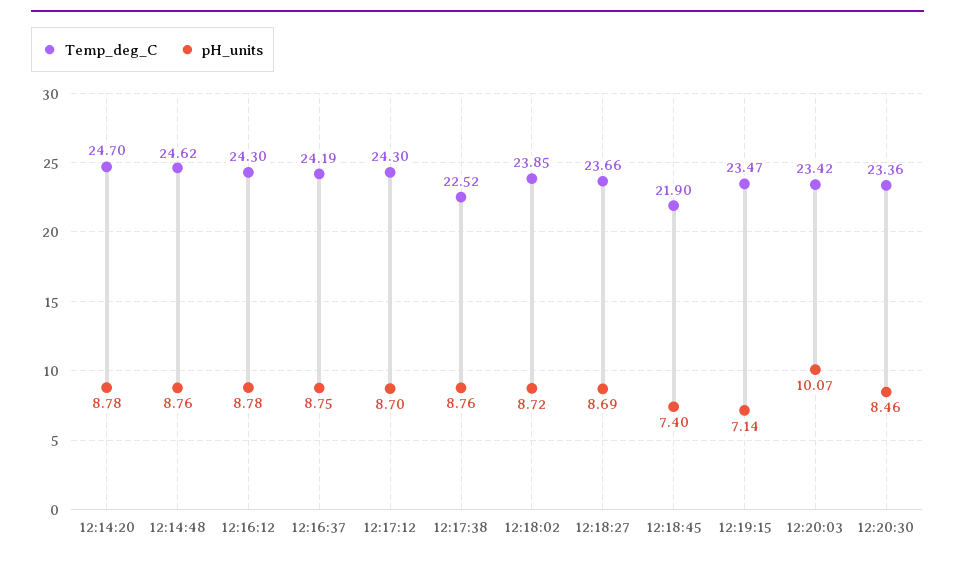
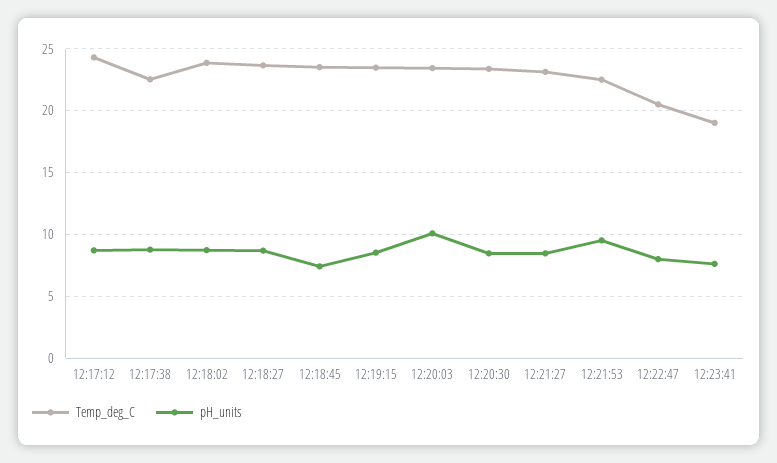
Temp_deg_C, 12:14:20: 24.7 -> none
pH_units, 12:14:20: 8.78 -> none
Temp_deg_C, 12:14:48: 24.62 -> none
pH_units, 12:14:48: 8.76 -> none
Temp_deg_C, 12:16:12: 24.3 -> none
pH_units, 12:16:12: 8.78 -> none
Temp_deg_C, 12:16:37: 24.19 -> none
pH_units, 12:16:37: 8.75 -> none
Temp_deg_C, 12:18:45: 21.9 -> 23.5
pH_units, 12:19:15: 7.14 -> 8.5
Temp_deg_C, 12:21:27: none -> 23
pH_units, 12:21:27: none -> 8.5
Temp_deg_C, 12:21:53: none -> 22.5
pH_units, 12:21:53: none -> 9.5
Temp_deg_C, 12:22:47: none -> 20.5
pH_units, 12:22:47: none -> 8
Temp_deg_C, 12:23:41: none -> 19
pH_units, 12:23:41: none -> 7.5

